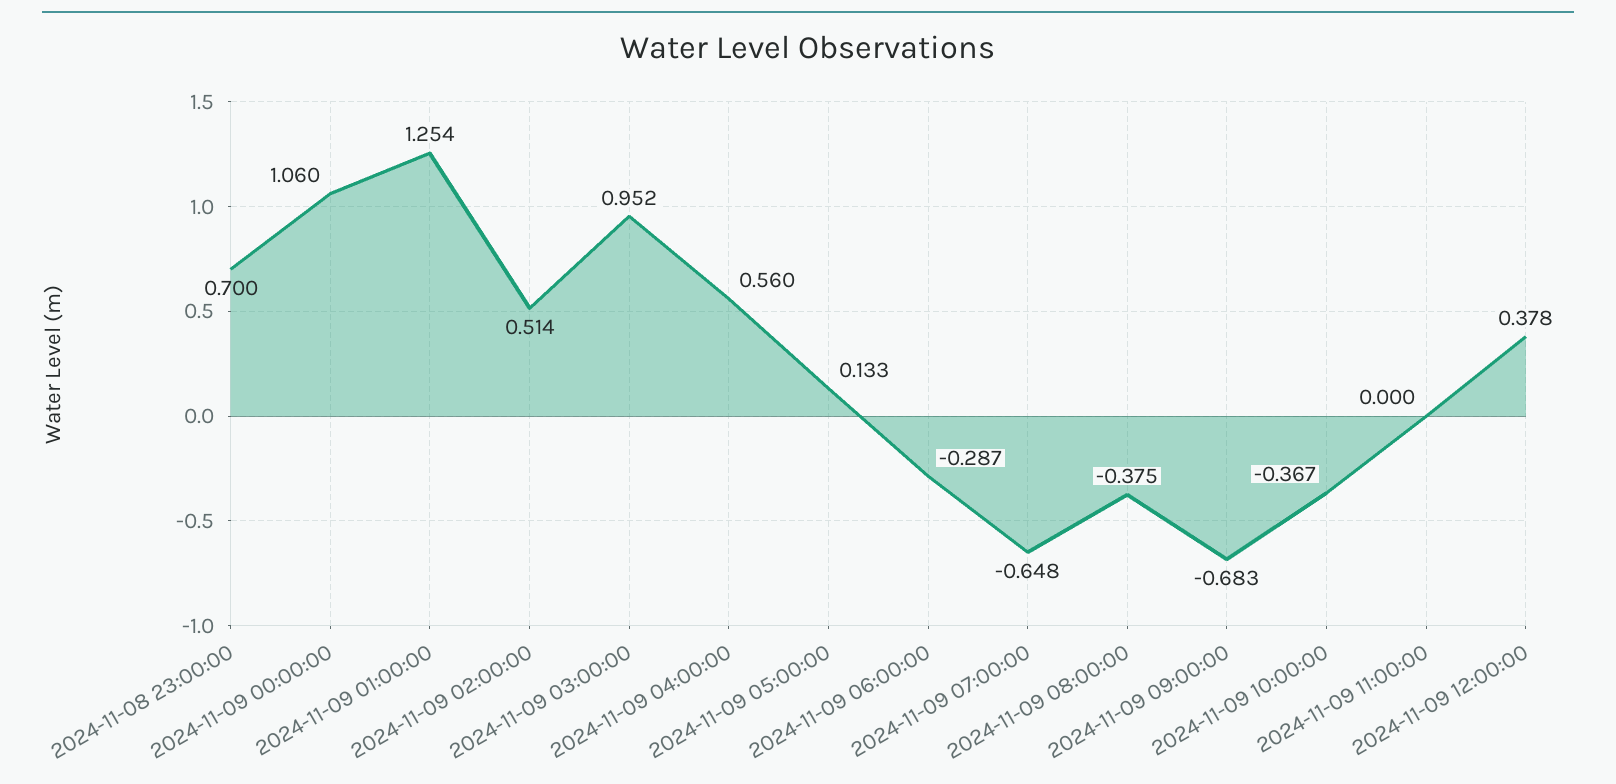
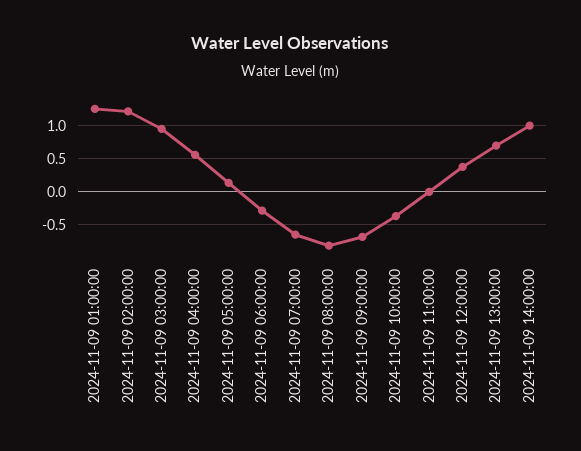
2024-11-08 23:00:00: 0.7 -> none
2024-11-09 00:00:00: 1.06 -> none
2024-11-09 02:00:00: 0.514 -> 1.2
2024-11-09 08:00:00: -0.375 -> -0.8
2024-11-09 13:00:00: none -> 0.7
2024-11-09 14:00:00: none -> 1

